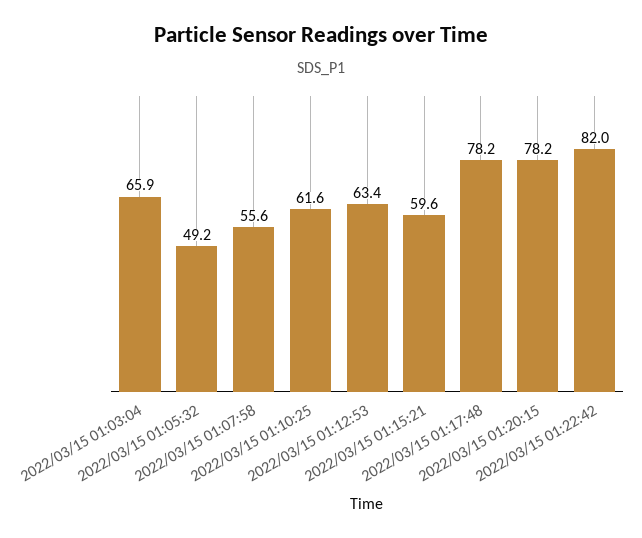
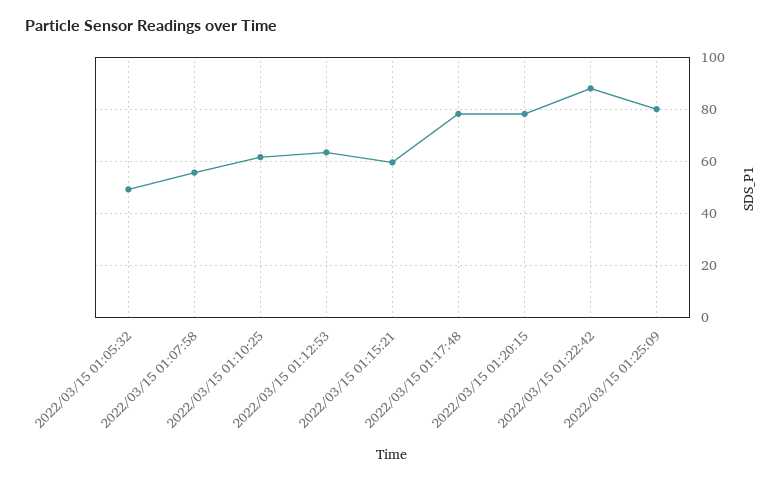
2022/03/15 01:03:04: 65.9 -> none
2022/03/15 01:22:42: 82 -> 87.5
2022/03/15 01:25:09: none -> 80

